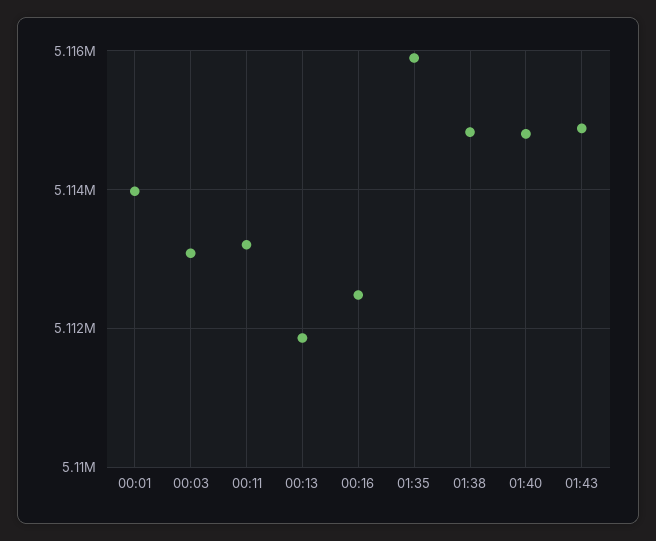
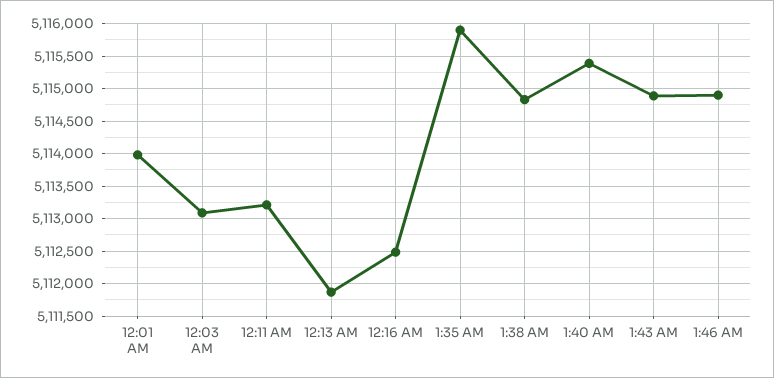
01:40: 5114800 -> 5115400
1:46 AM: none -> 5114900

